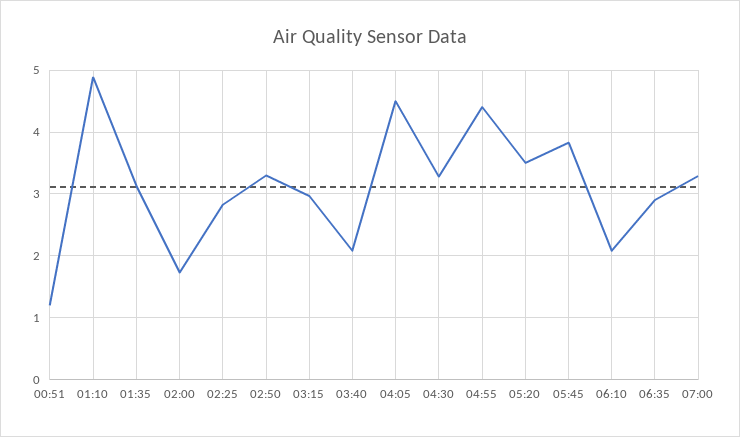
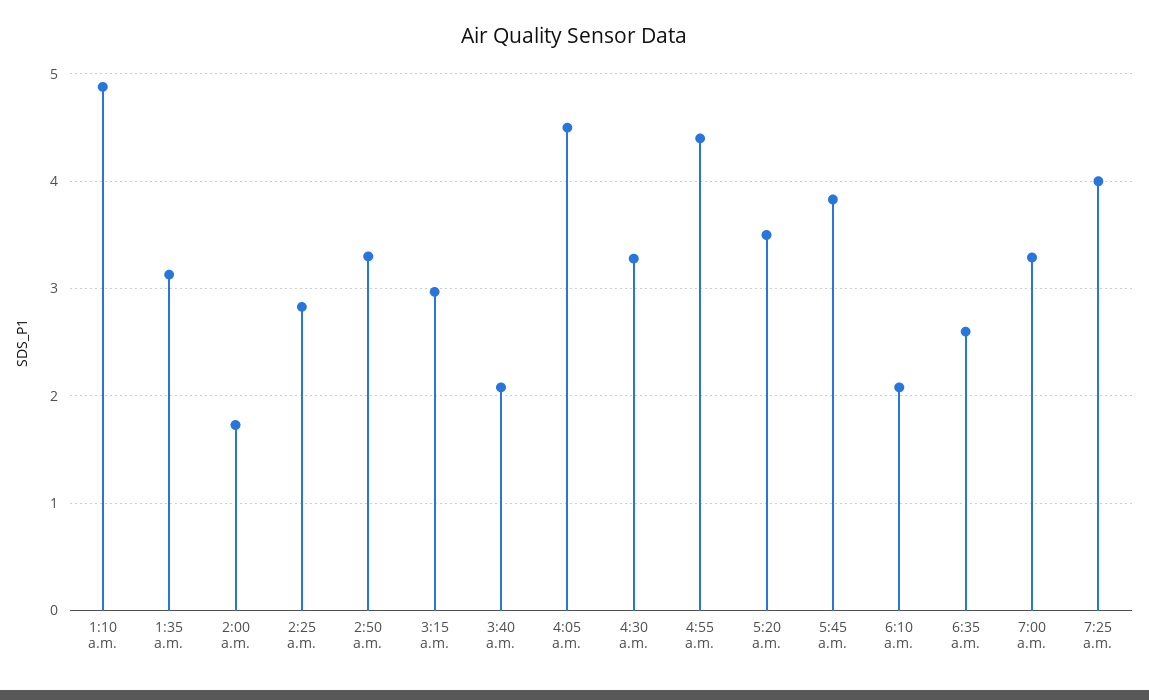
00:51: 1.2 -> none
06:35: 2.9 -> 2.6
7:25 a.m.: none -> 4

